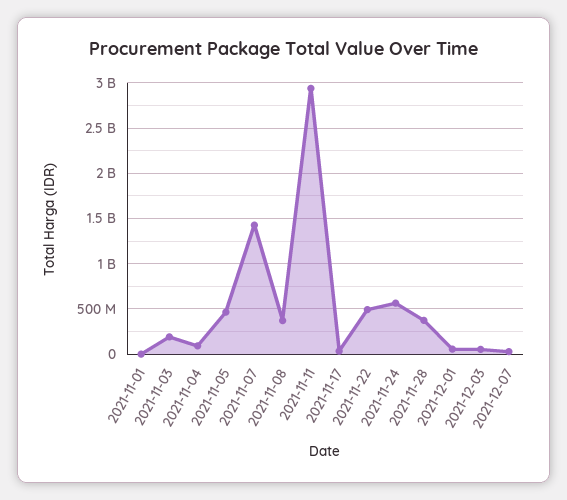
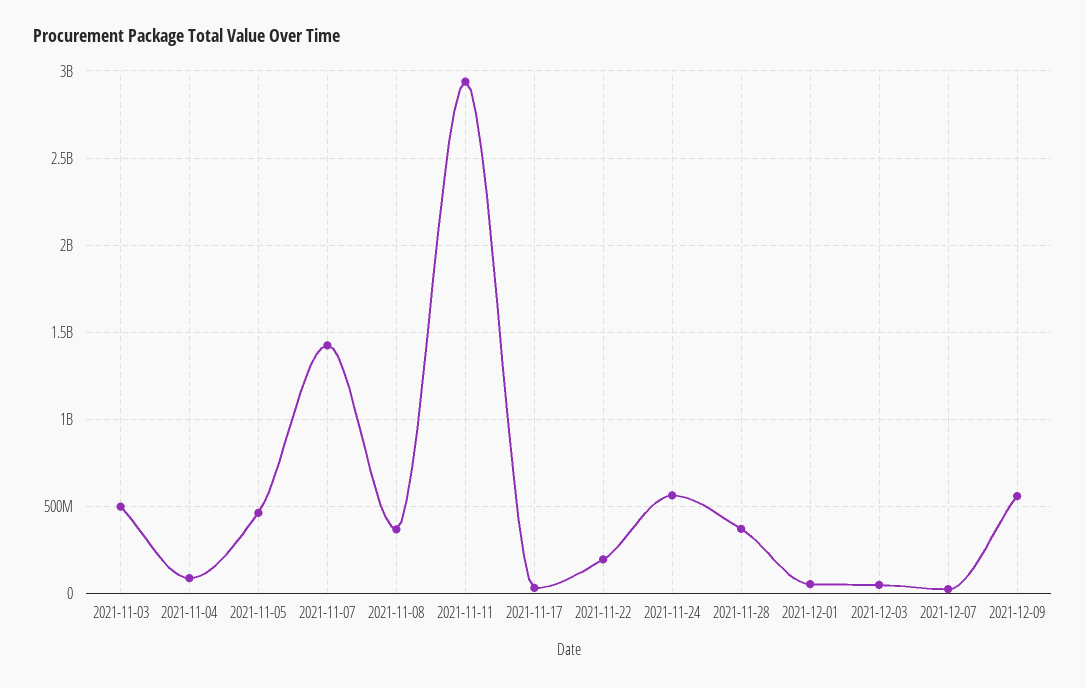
2021-11-01: 0 -> none
2021-11-03: 200000000 -> 500000000
2021-11-22: 500000000 -> 200000000
2021-12-09: none -> 550000000

